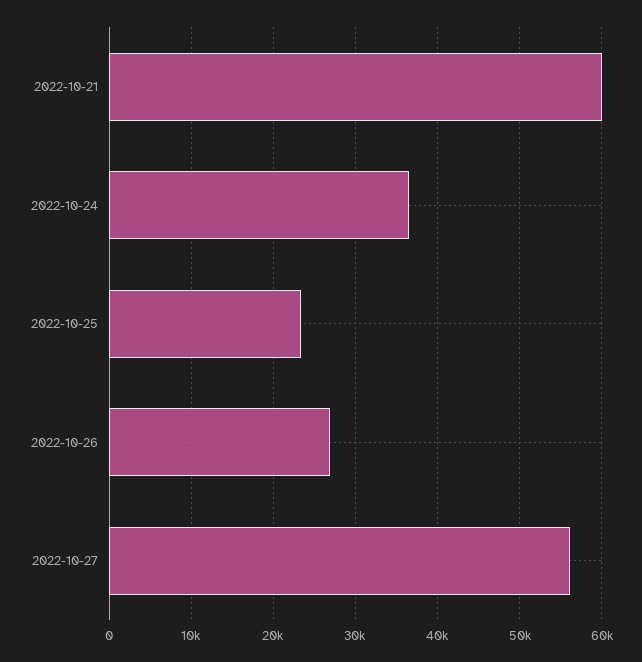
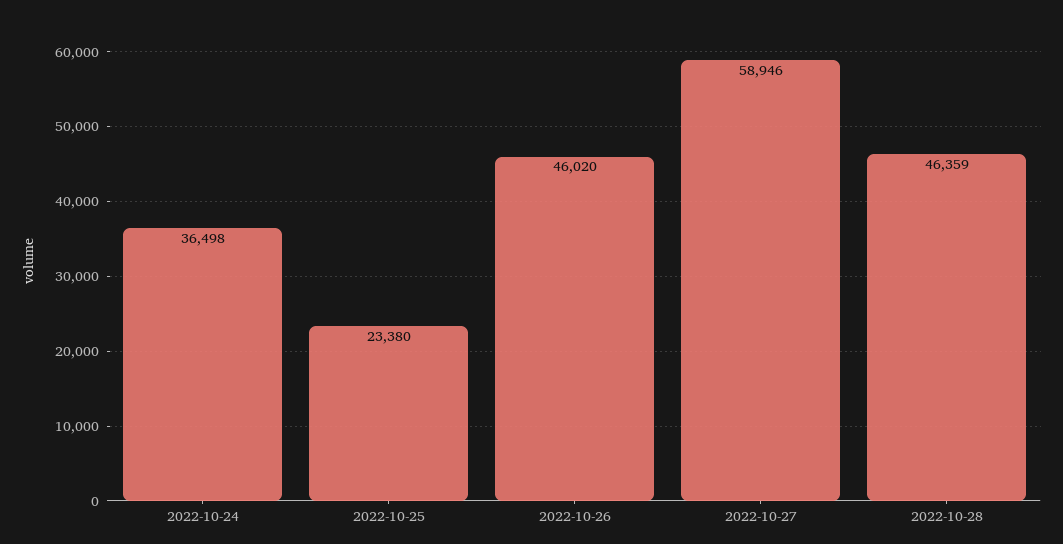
2022-10-21: 60000 -> none
2022-10-26: 27000 -> 46020
2022-10-27: 56000 -> 58946
2022-10-28: none -> 46359

